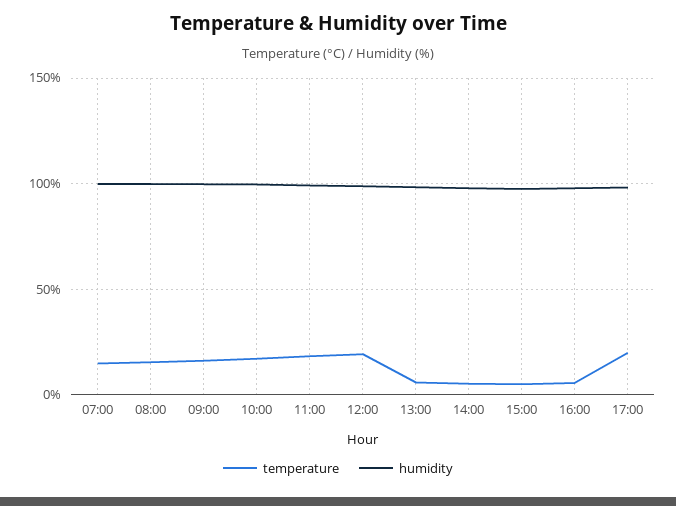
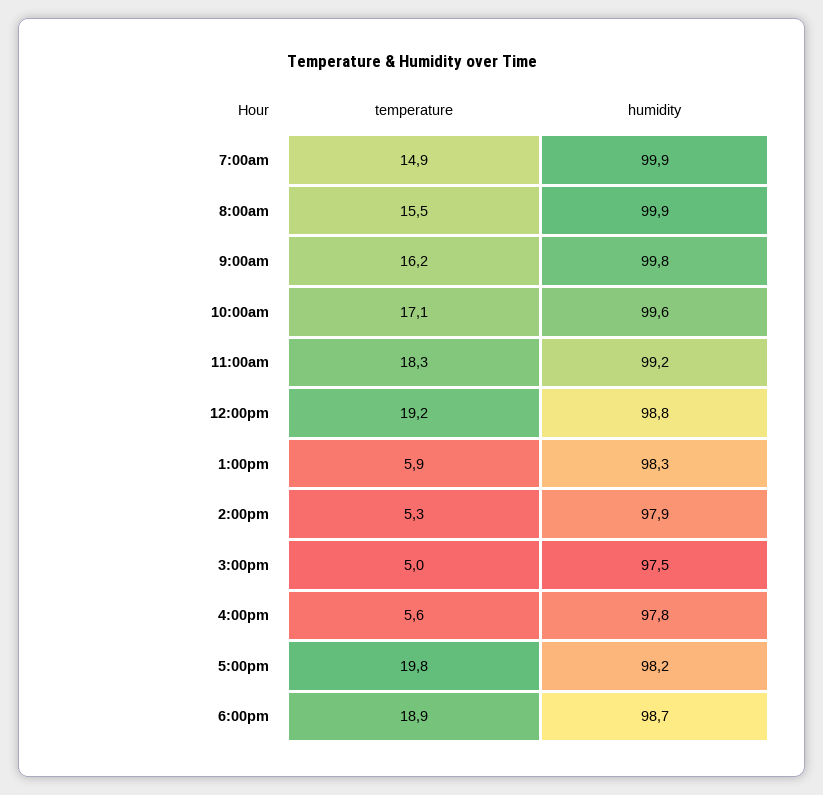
temperature, 6:00pm: none -> 18.9
humidity, 6:00pm: none -> 98.7

